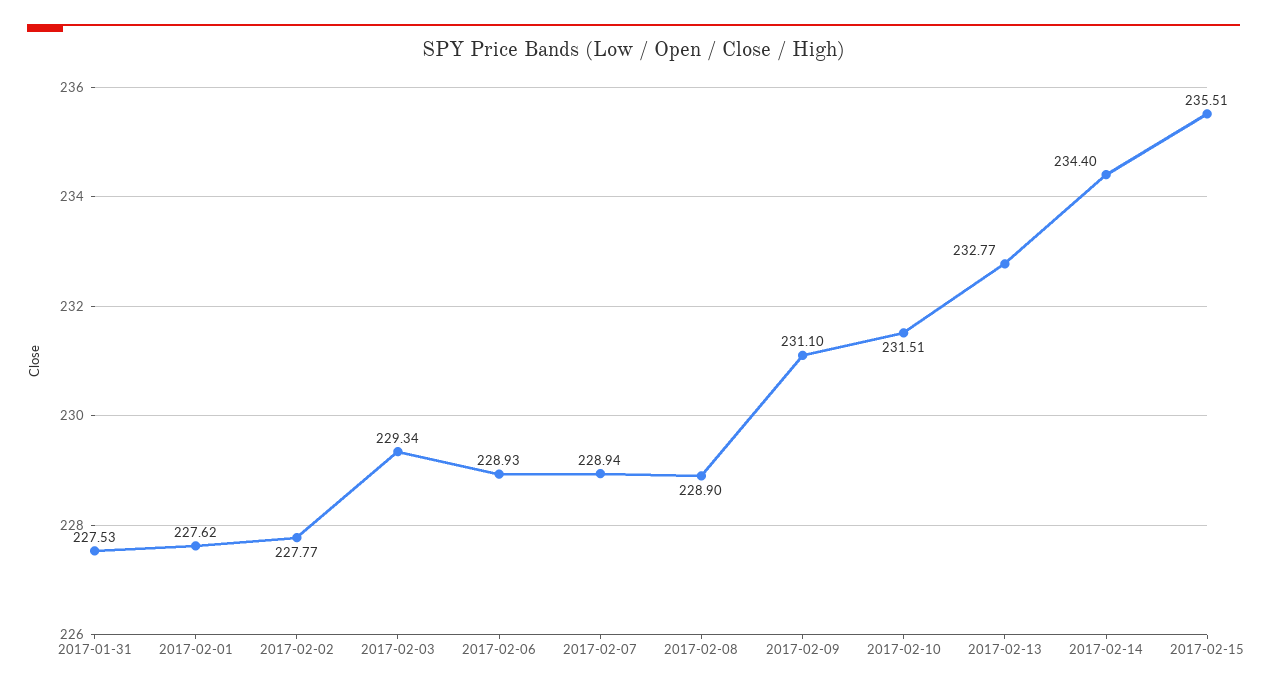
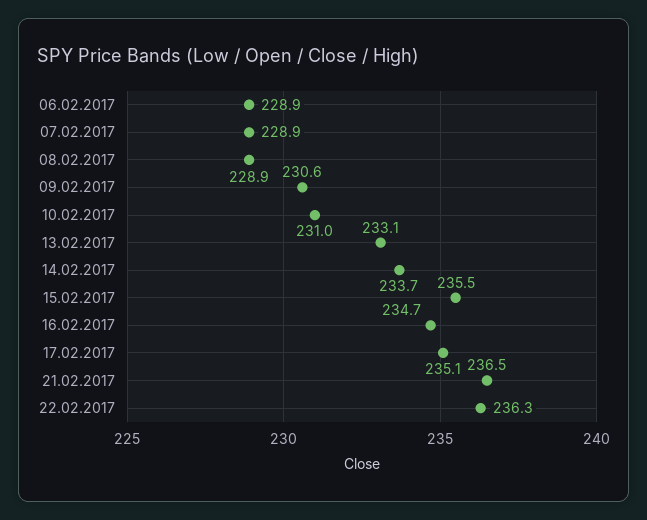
2017-01-31: 227.53 -> none
2017-02-01: 227.62 -> none
2017-02-02: 227.77 -> none
2017-02-03: 229.34 -> none
2017-02-09: 231.1 -> 230.6
2017-02-10: 231.51 -> 231
2017-02-13: 232.77 -> 233.1
2017-02-14: 234.4 -> 233.7
16.02.2017: none -> 234.7
17.02.2017: none -> 235.1
21.02.2017: none -> 236.5
22.02.2017: none -> 236.3

